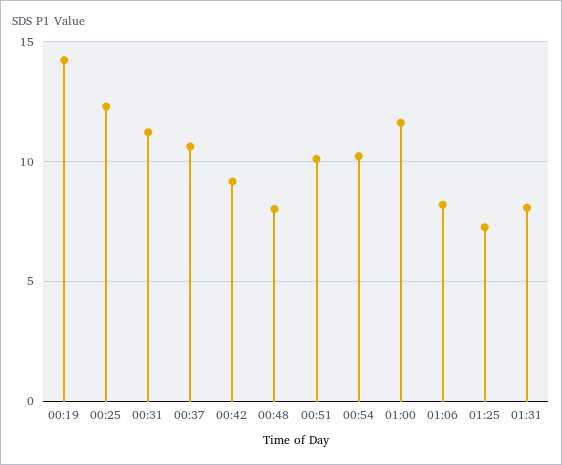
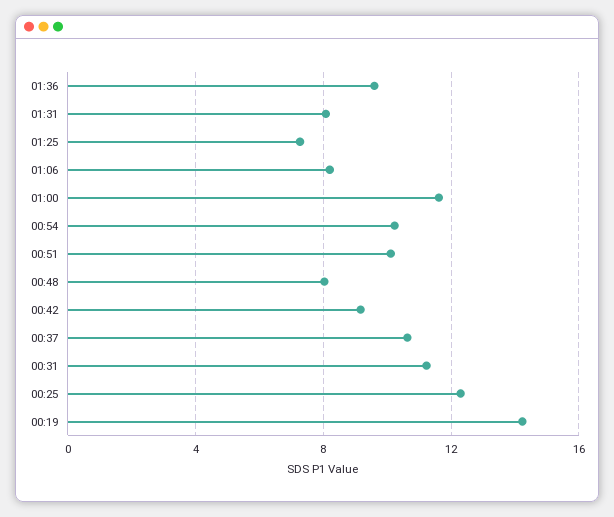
01:36: none -> 9.5

